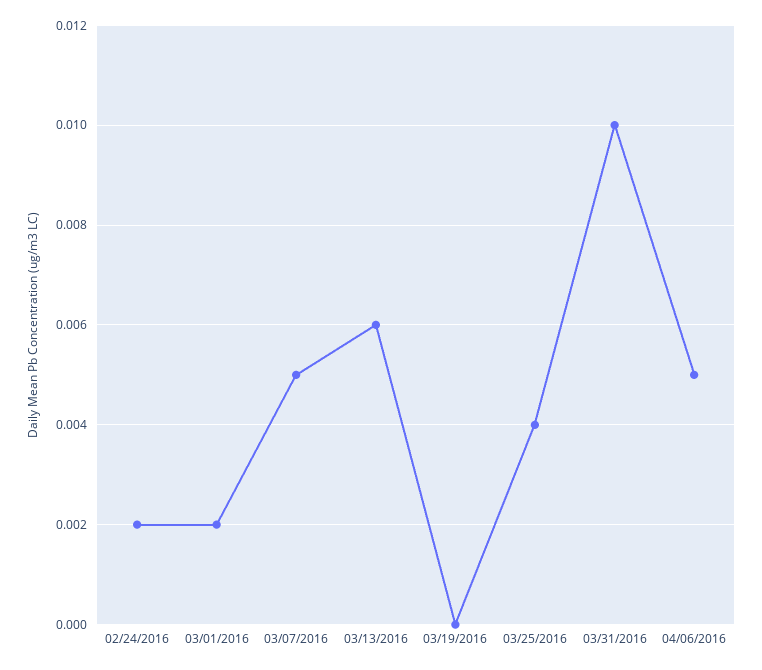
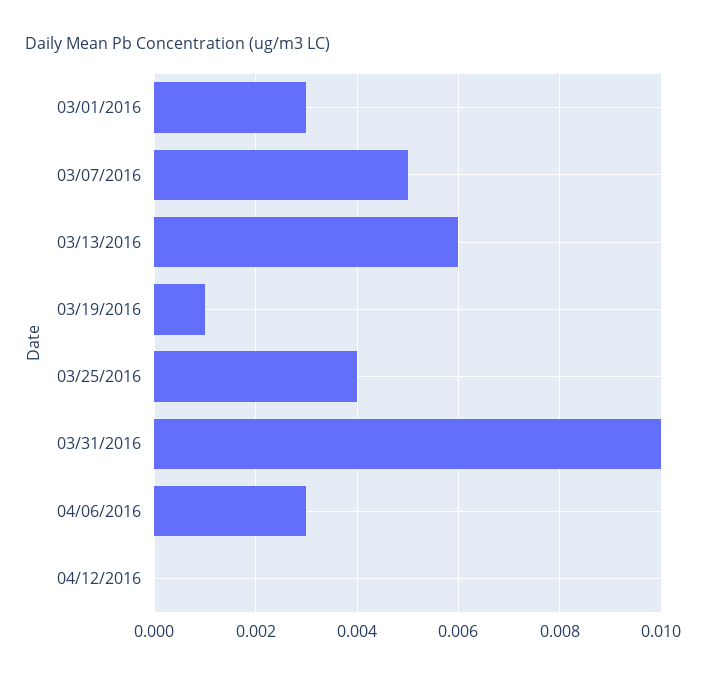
02/24/2016: 0.002 -> none
03/01/2016: 0.002 -> 0.003
03/19/2016: 0 -> 0.001
04/06/2016: 0.005 -> 0.003
04/12/2016: none -> 0

